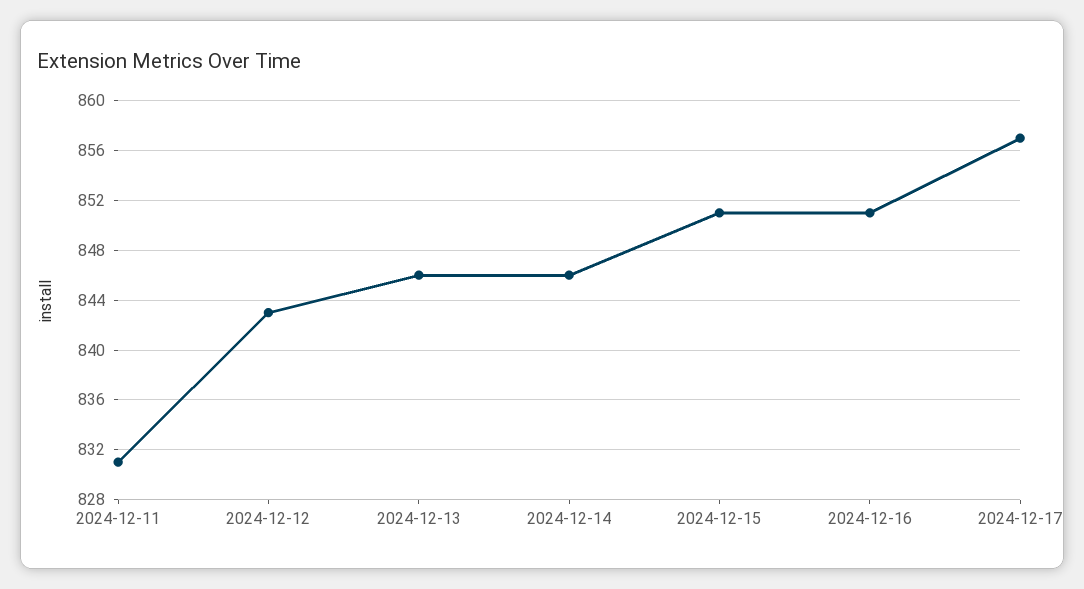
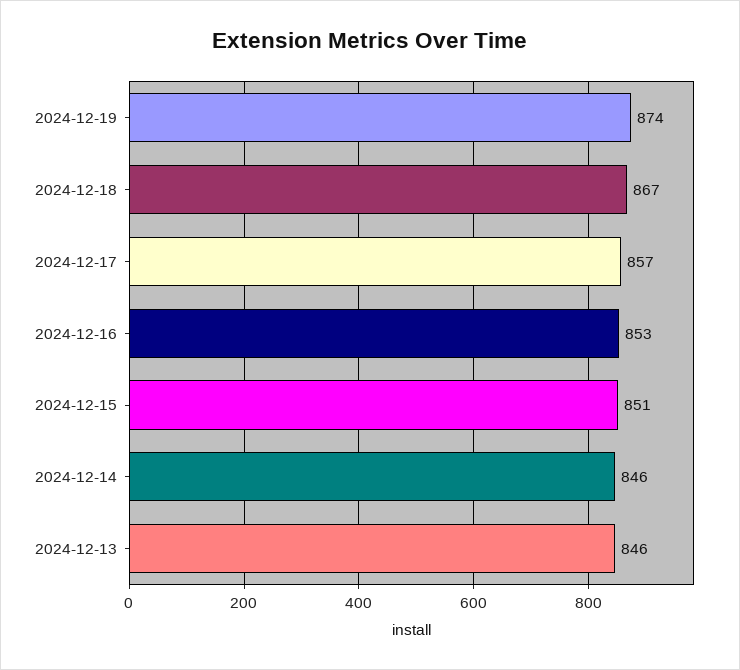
2024-12-11: 831 -> none
2024-12-12: 843 -> none
2024-12-16: 851 -> 853
2024-12-19: none -> 874
2024-12-18: none -> 867

